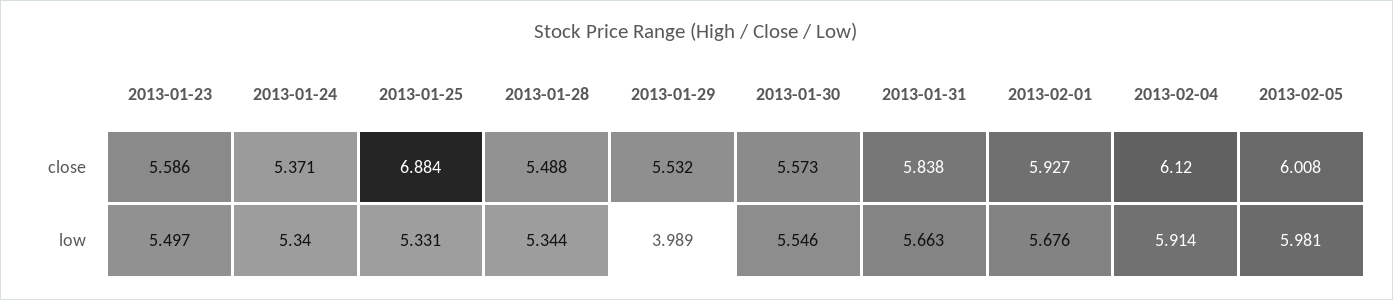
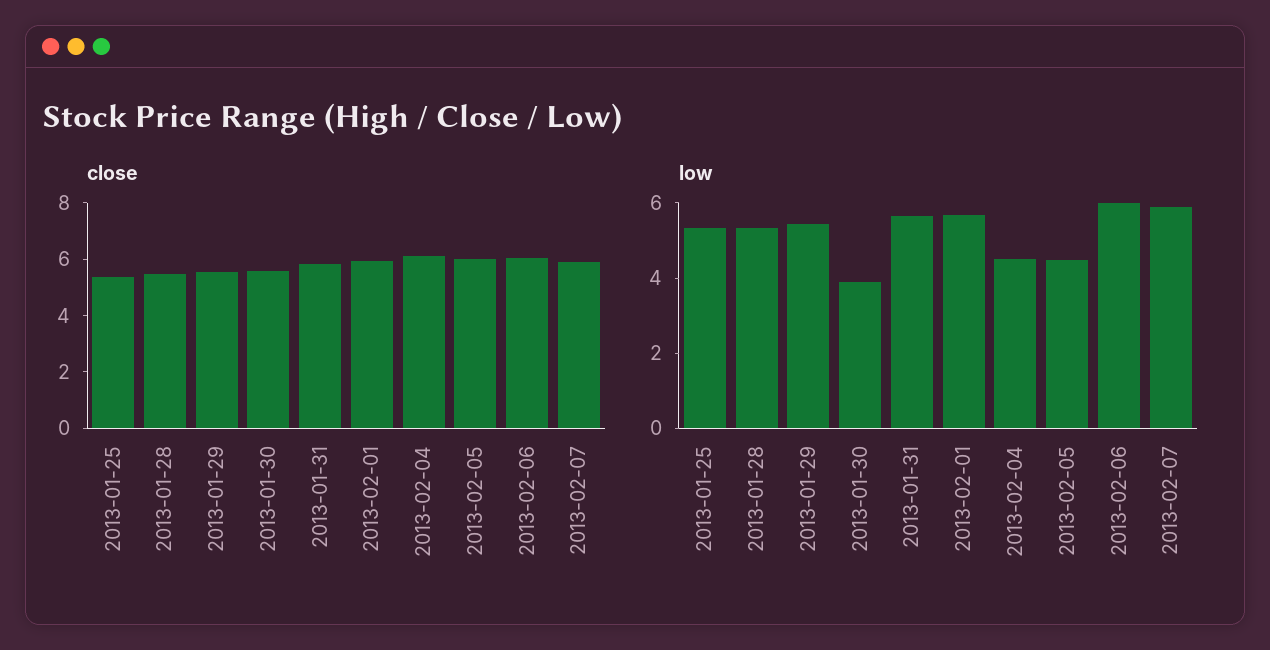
close, 2013-01-23: 5.586 -> none
close, 2013-01-24: 5.371 -> none
close, 2013-01-25: 6.884 -> 5.5
low, 2013-01-23: 5.497 -> none
low, 2013-01-24: 5.34 -> none
low, 2013-01-29: 3.989 -> 5.5
low, 2013-01-30: 5.546 -> 4
low, 2013-02-04: 5.914 -> 4.5
low, 2013-02-05: 5.981 -> 4.5
close, 2013-02-06: none -> 6
close, 2013-02-07: none -> 6
low, 2013-02-06: none -> 6
low, 2013-02-07: none -> 6

